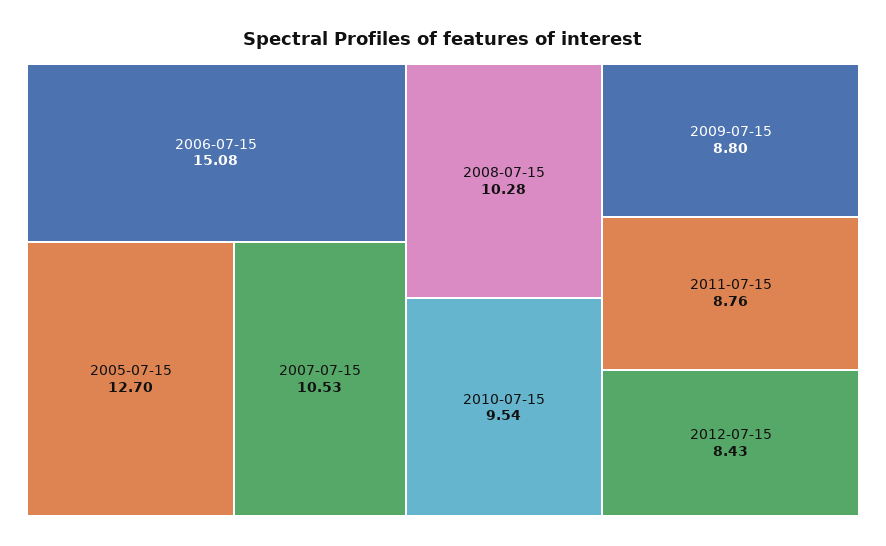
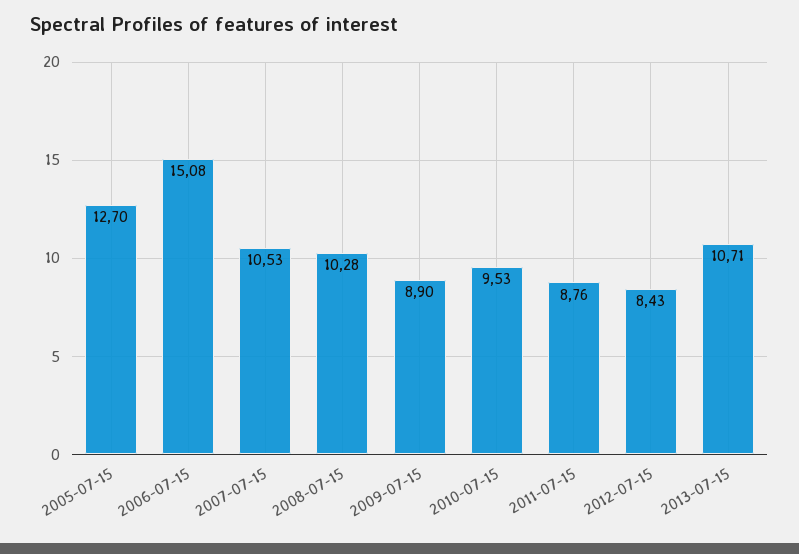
2010-07-15: 9.54 -> 9.53
2009-07-15: 8.8 -> 8.9
2013-07-15: none -> 10.71

